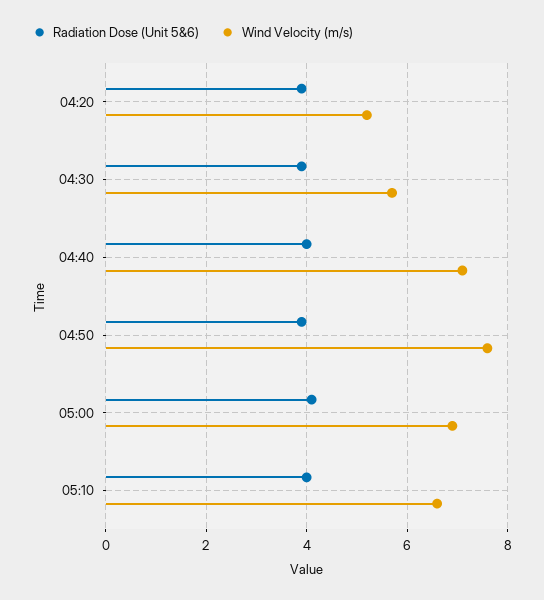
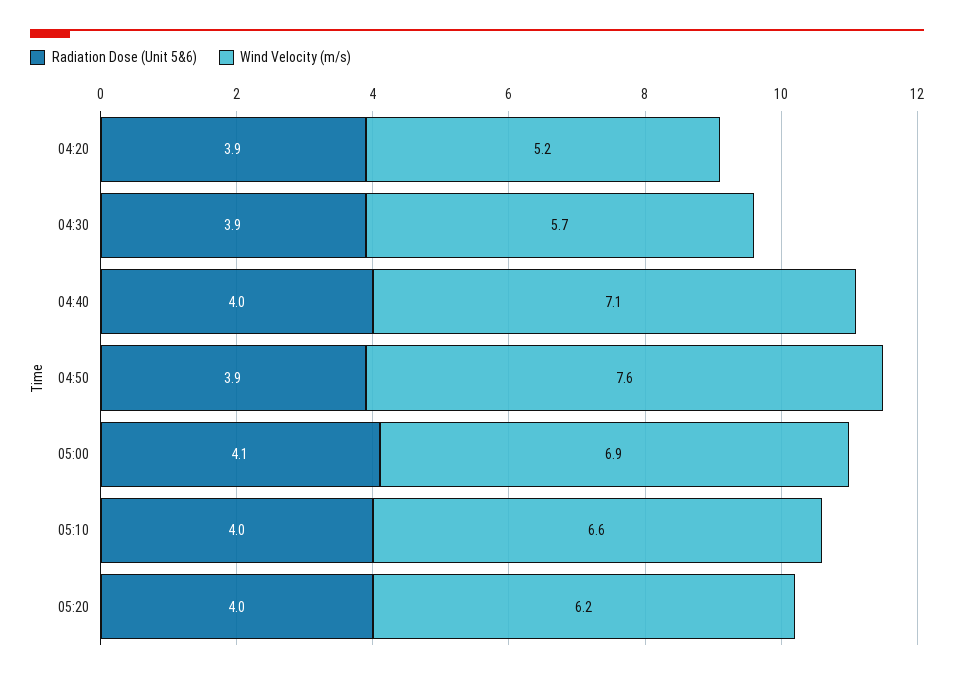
Radiation Dose (Unit 5&6), 05:20: none -> 4
Wind Velocity (m/s), 05:20: none -> 6.2

